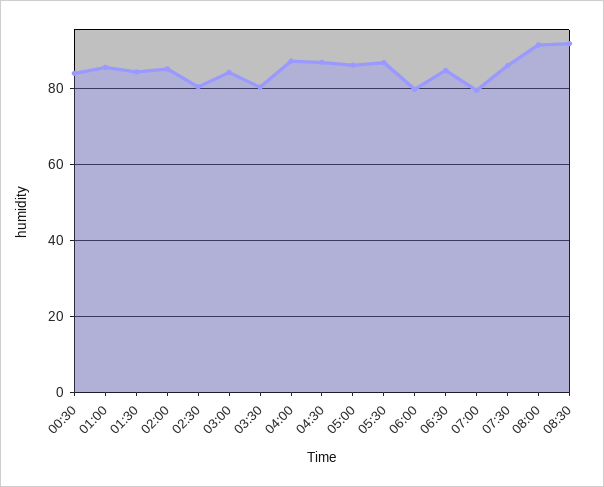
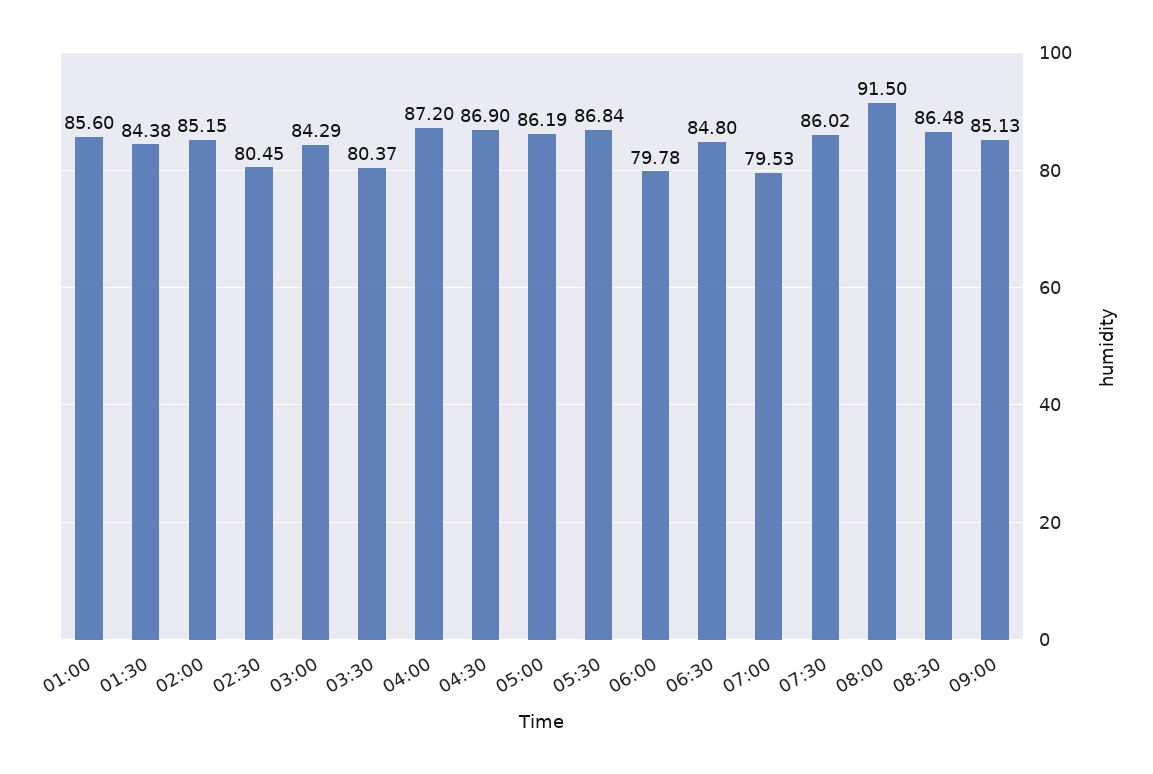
00:30: 84 -> none
08:30: 92 -> 86.48
09:00: none -> 85.13

